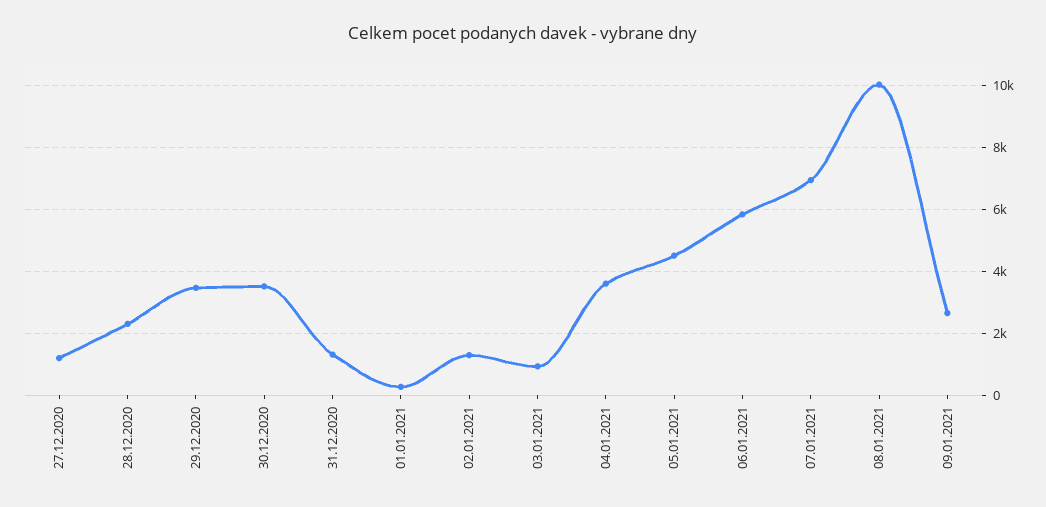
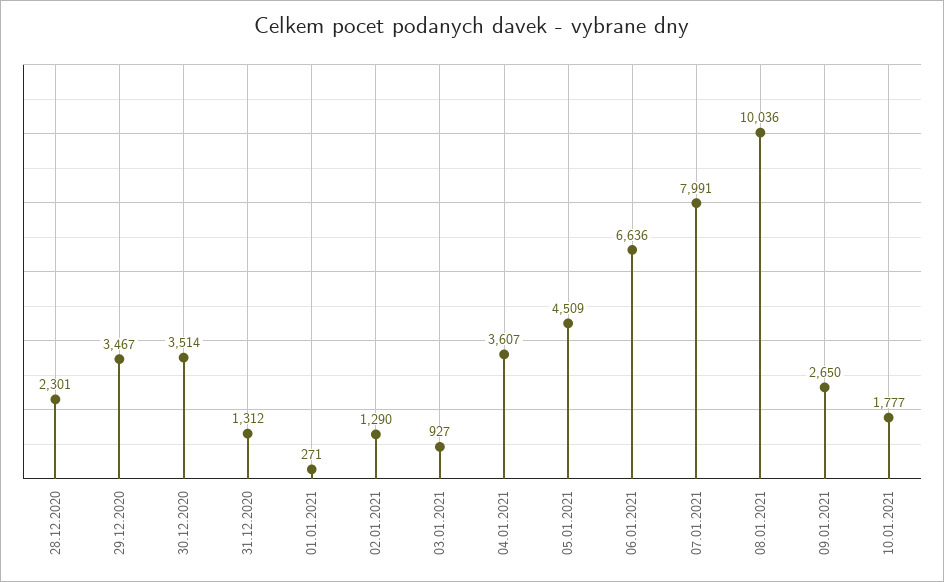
27.12.2020: 1200 -> none
06.01.2021: 5800 -> 6636
07.01.2021: 7000 -> 7991
10.01.2021: none -> 1777

